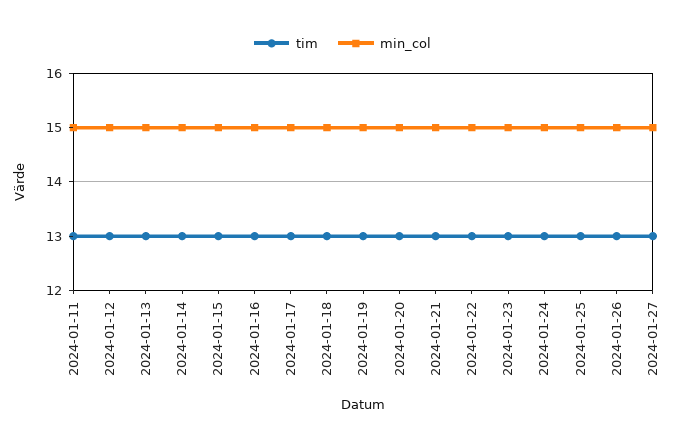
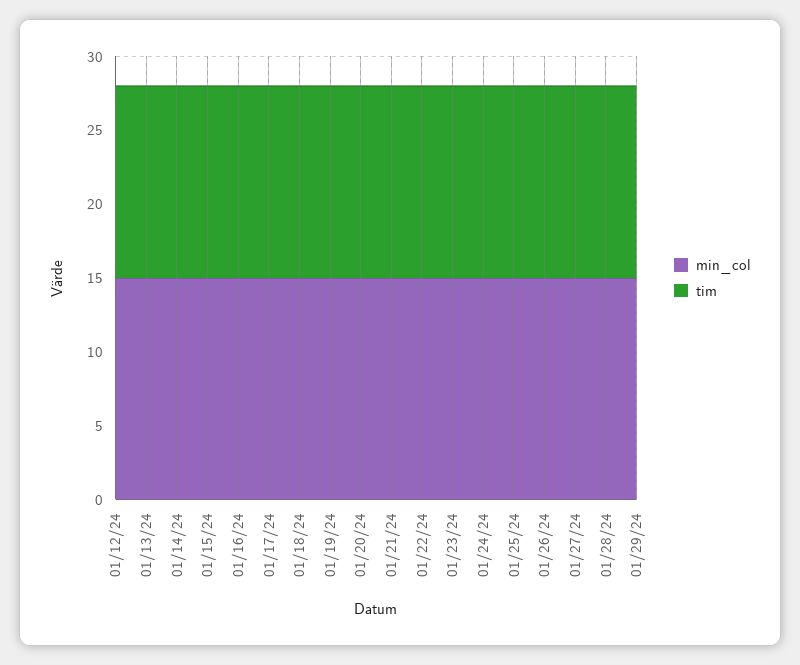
tim, 2024-01-11: 13 -> none
min_col, 2024-01-11: 15 -> none
min_col, 01/28/24: none -> 15
tim, 01/28/24: none -> 13
min_col, 01/29/24: none -> 15
tim, 01/29/24: none -> 13

